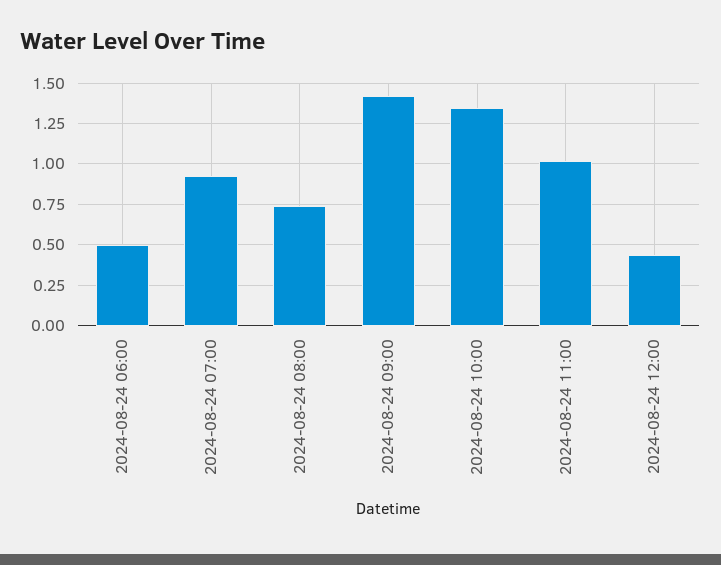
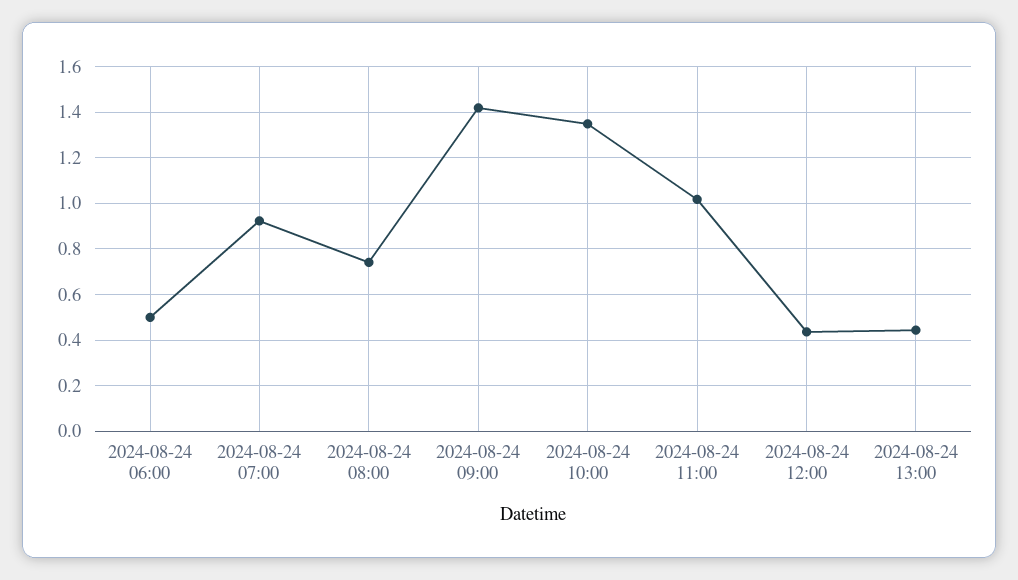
2024-08-24 13:00: none -> 0.45

